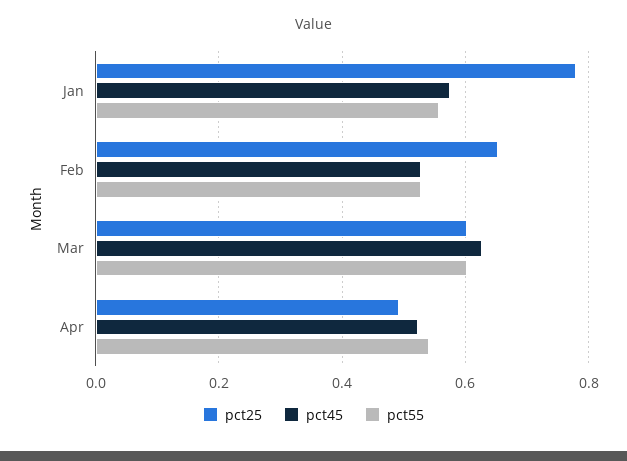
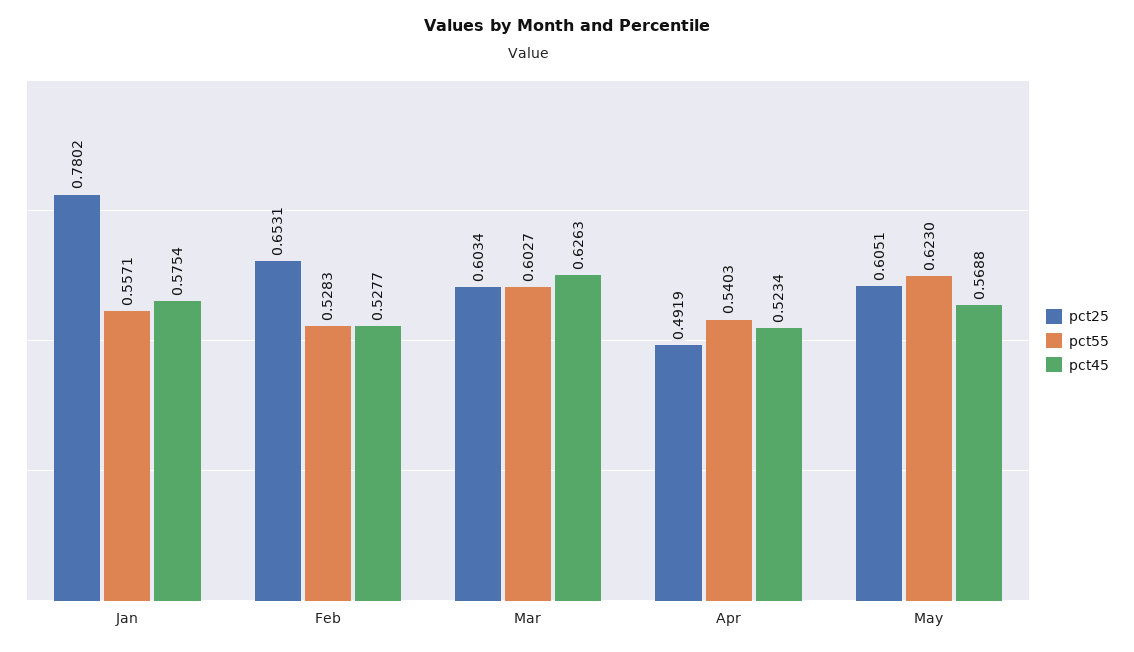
pct25, May: none -> 0.6051
pct55, May: none -> 0.623
pct45, May: none -> 0.5688

